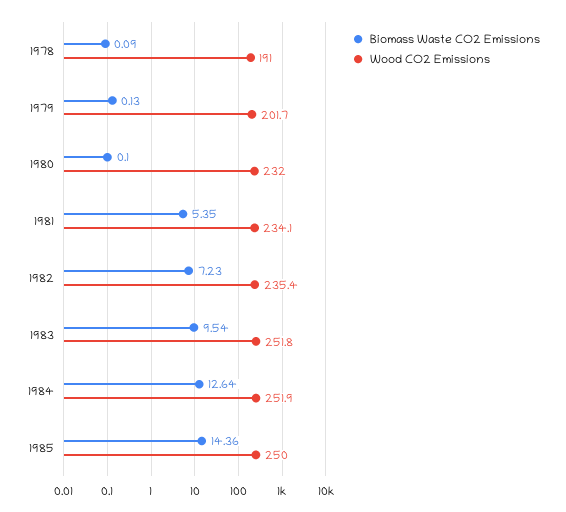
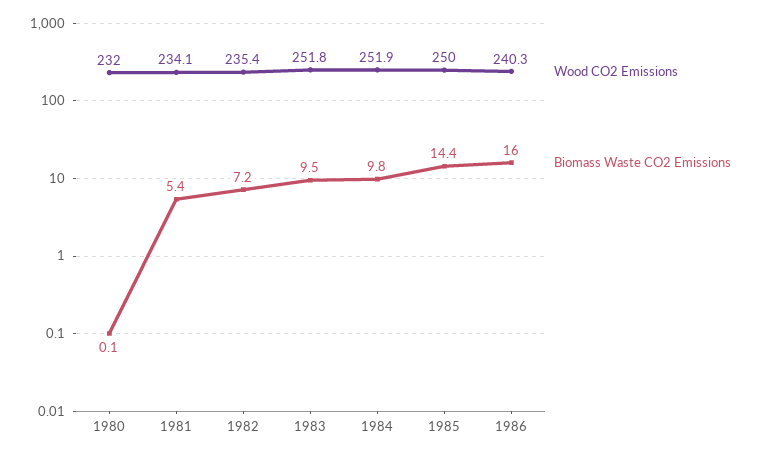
Biomass Waste CO2 Emissions, 1978: 0.09 -> none
Wood CO2 Emissions, 1978: 191 -> none
Biomass Waste CO2 Emissions, 1979: 0.13 -> none
Wood CO2 Emissions, 1979: 201.7 -> none
Biomass Waste CO2 Emissions, 1984: 12.64 -> 9.8
Wood CO2 Emissions, 1986: none -> 240.3
Biomass Waste CO2 Emissions, 1986: none -> 16

